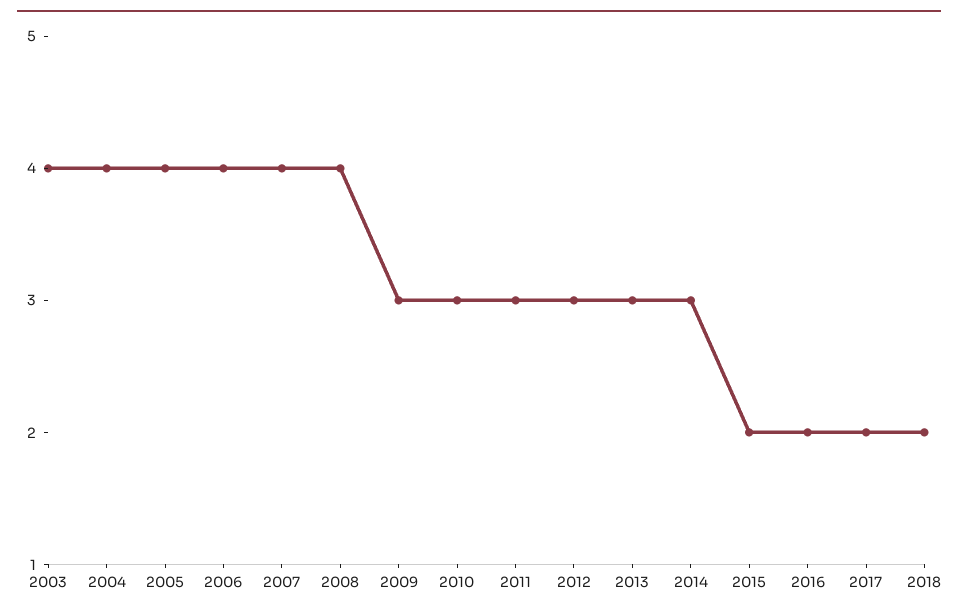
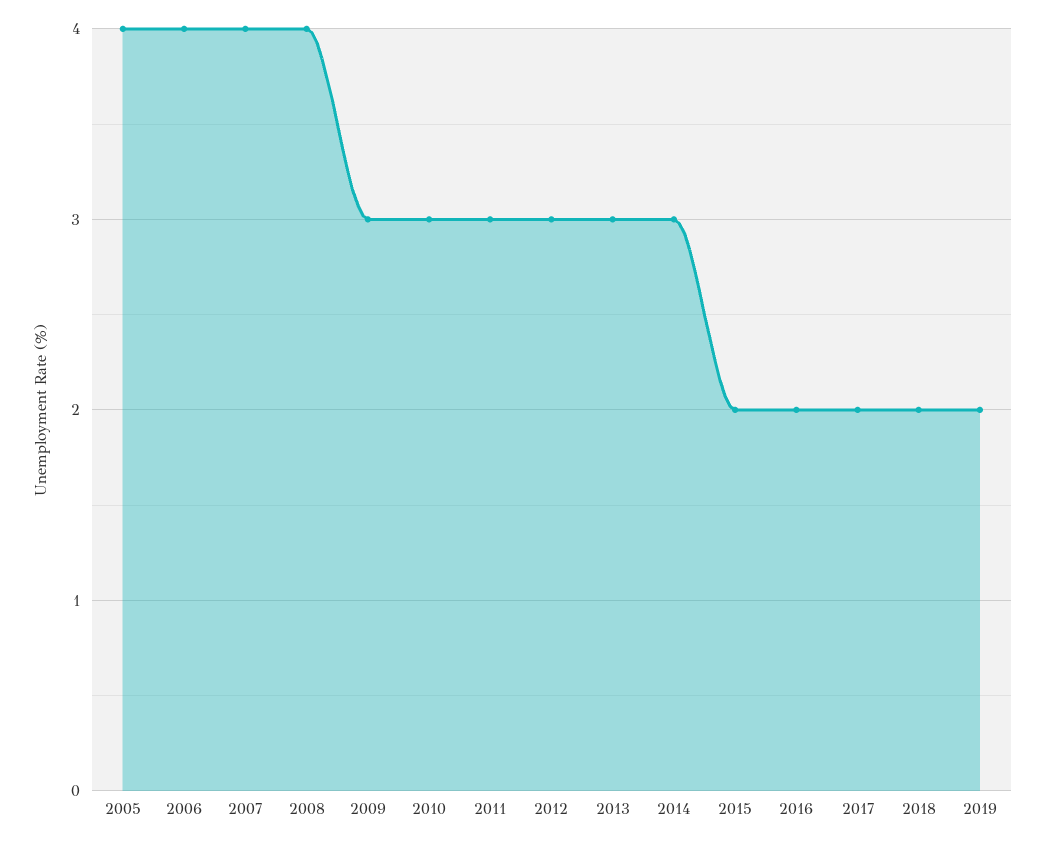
2003: 4 -> none
2004: 4 -> none
2019: none -> 2

